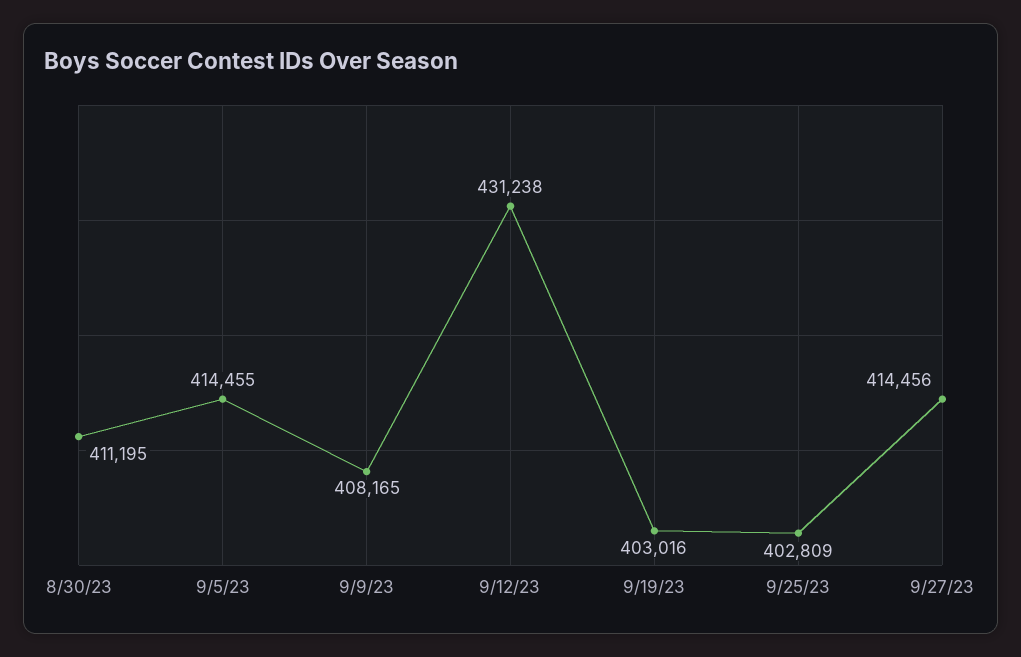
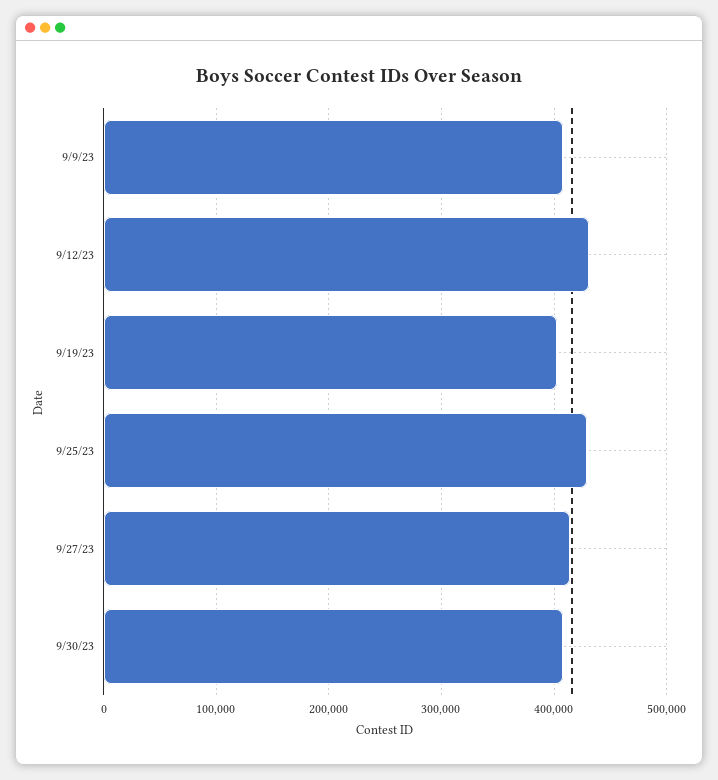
8/30/23: 411195 -> none
9/5/23: 414455 -> none
9/25/23: 402809 -> 430000
9/30/23: none -> 410000

